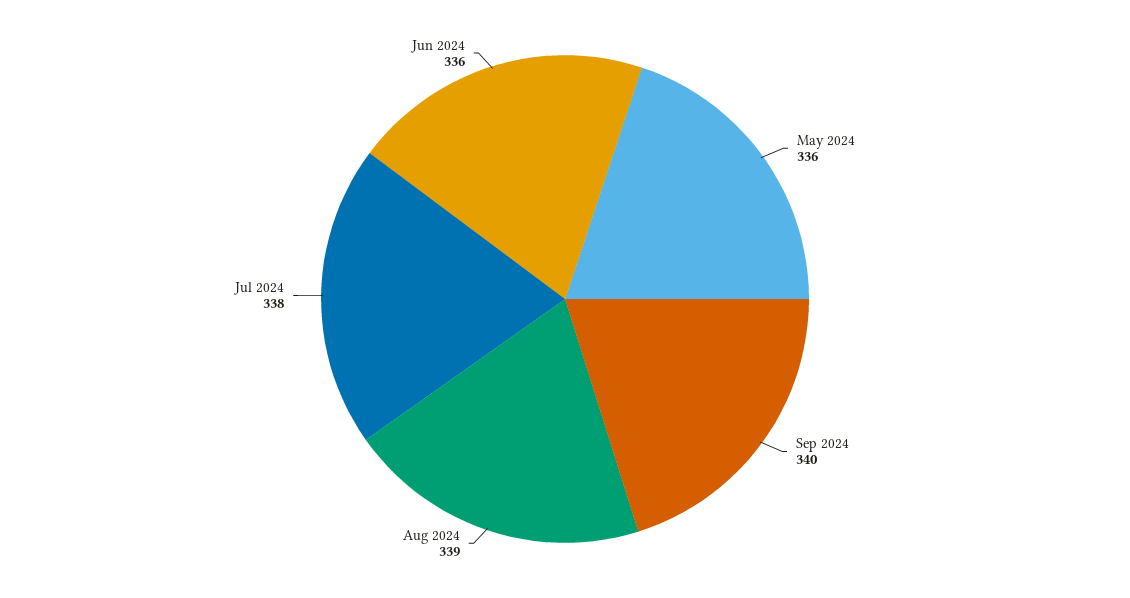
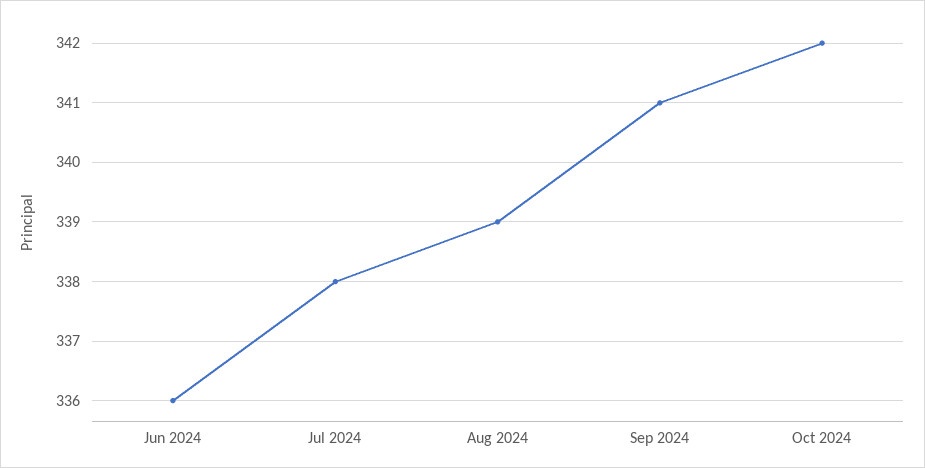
May 2024: 336 -> none
Sep 2024: 340 -> 341
Oct 2024: none -> 342

